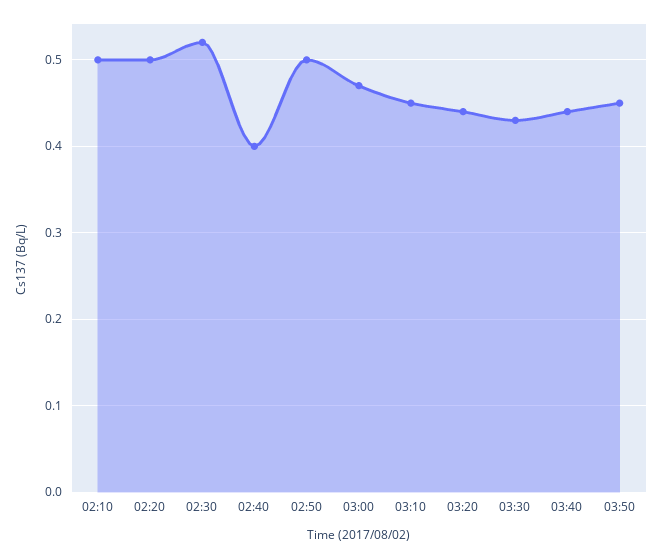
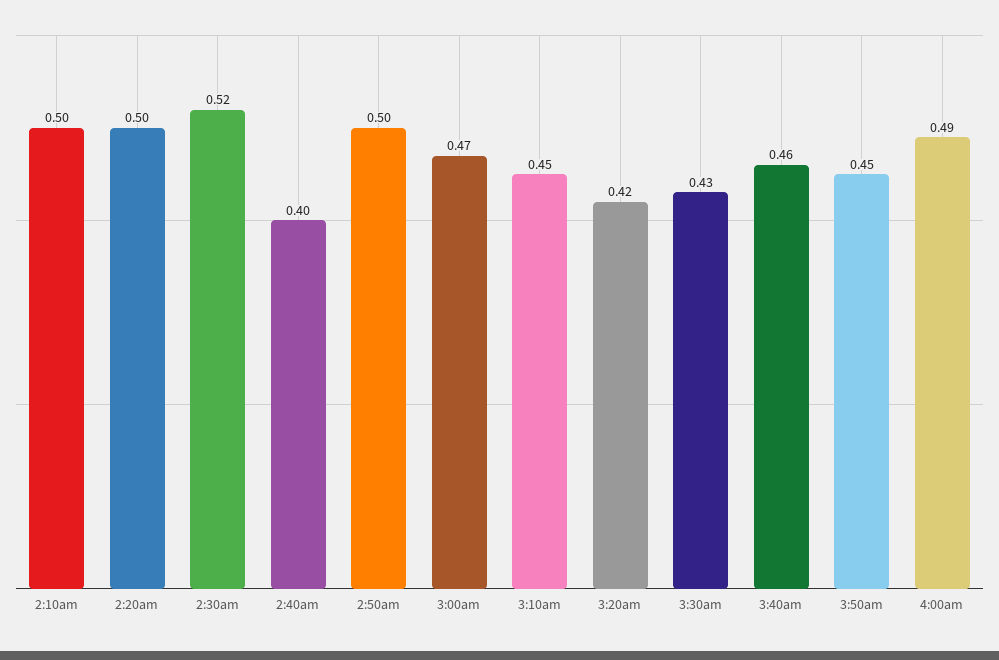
03:20: 0.44 -> 0.42
03:40: 0.44 -> 0.46
4:00am: none -> 0.49

